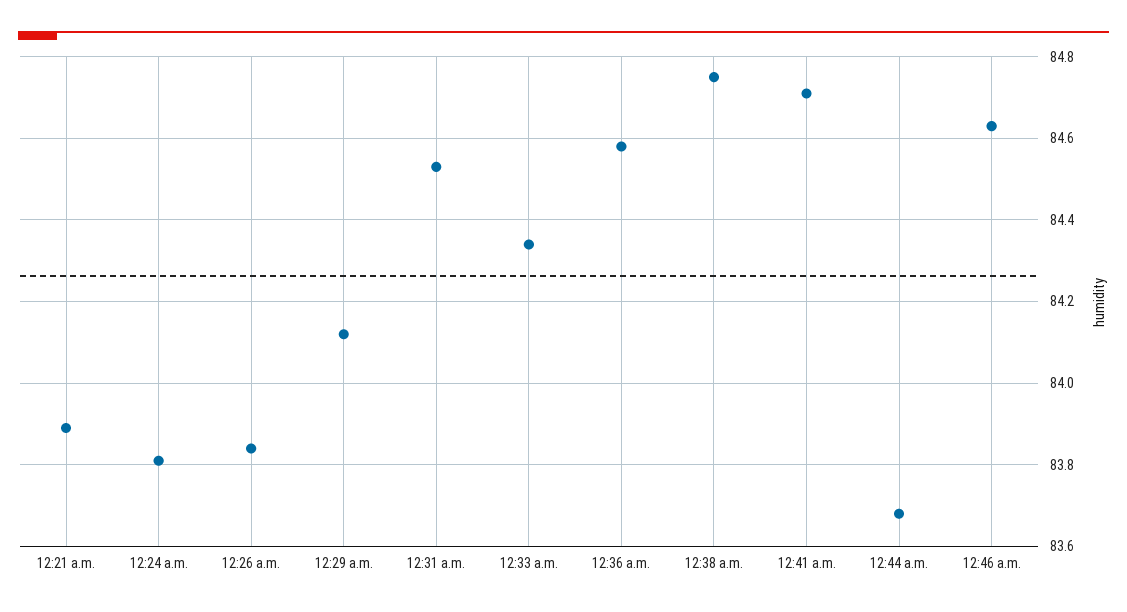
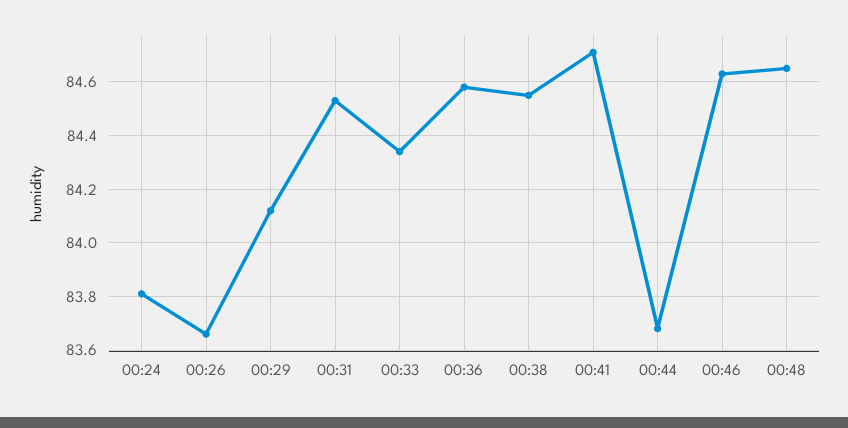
12:21 a.m.: 83.9 -> none
12:26 a.m.: 83.85 -> 83.65
12:38 a.m.: 84.75 -> 84.55
00:48: none -> 84.65

